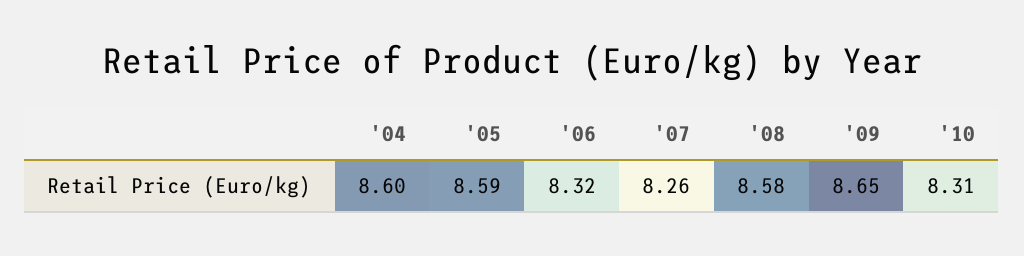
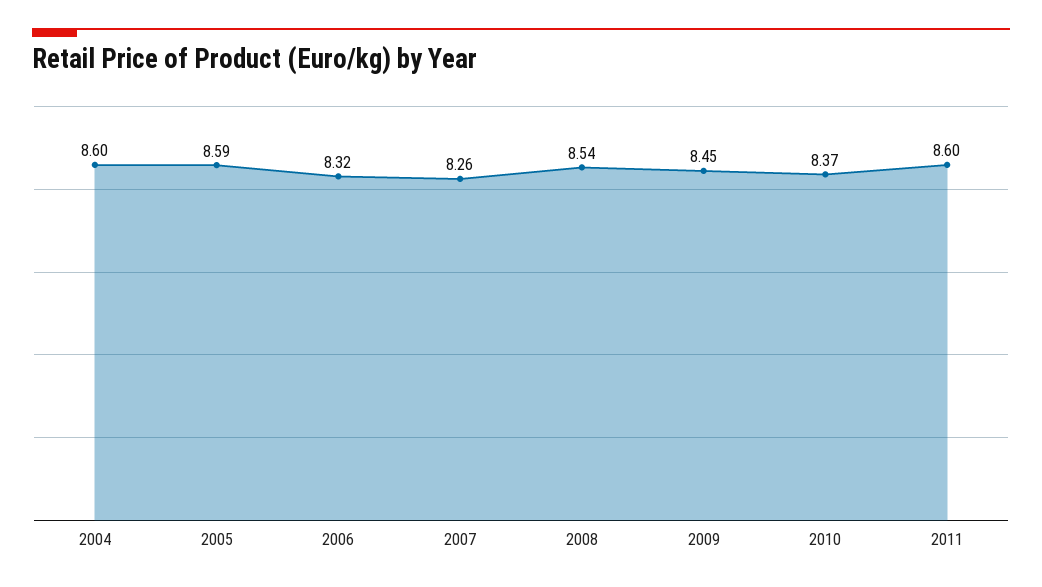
'08: 8.58 -> 8.54
'09: 8.65 -> 8.45
'10: 8.31 -> 8.37
2011: none -> 8.6

